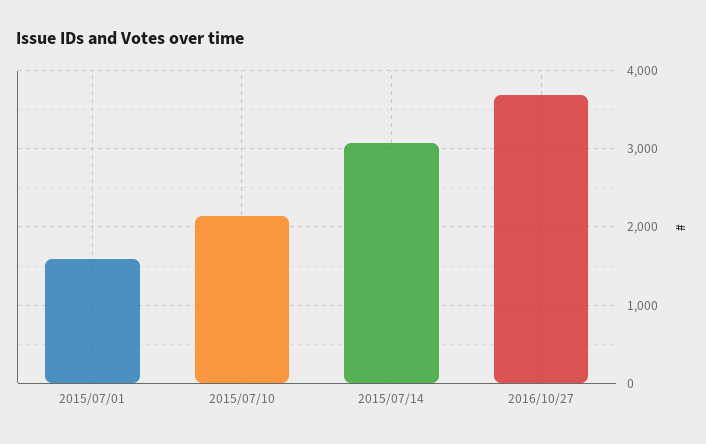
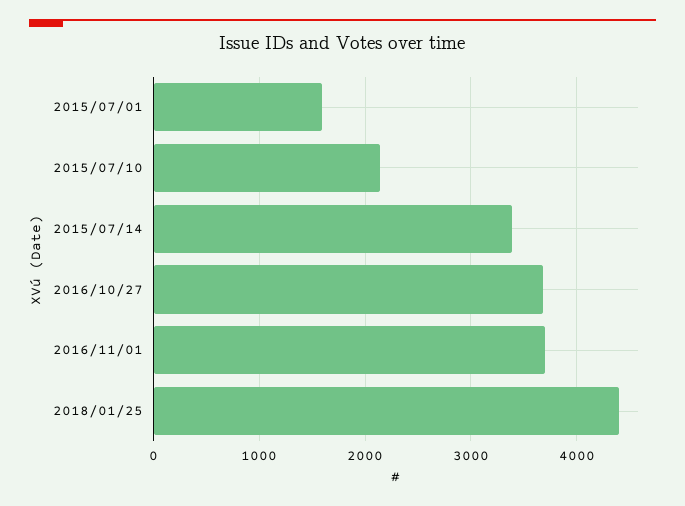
2015/07/14: 3100 -> 3400
2016/11/01: none -> 3700
2018/01/25: none -> 4400

